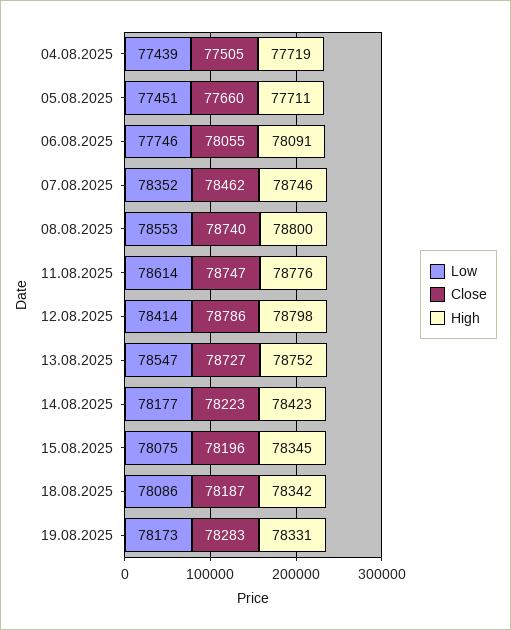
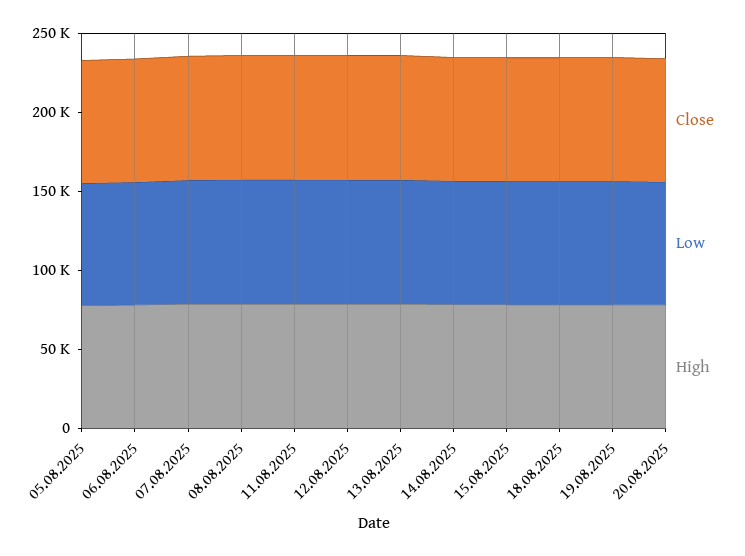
Low, 04.08.2025: 77439 -> none
Close, 04.08.2025: 77505 -> none
High, 04.08.2025: 77719 -> none
Close, 20.08.2025: none -> 80000
Low, 20.08.2025: none -> 80000
High, 20.08.2025: none -> 80000

